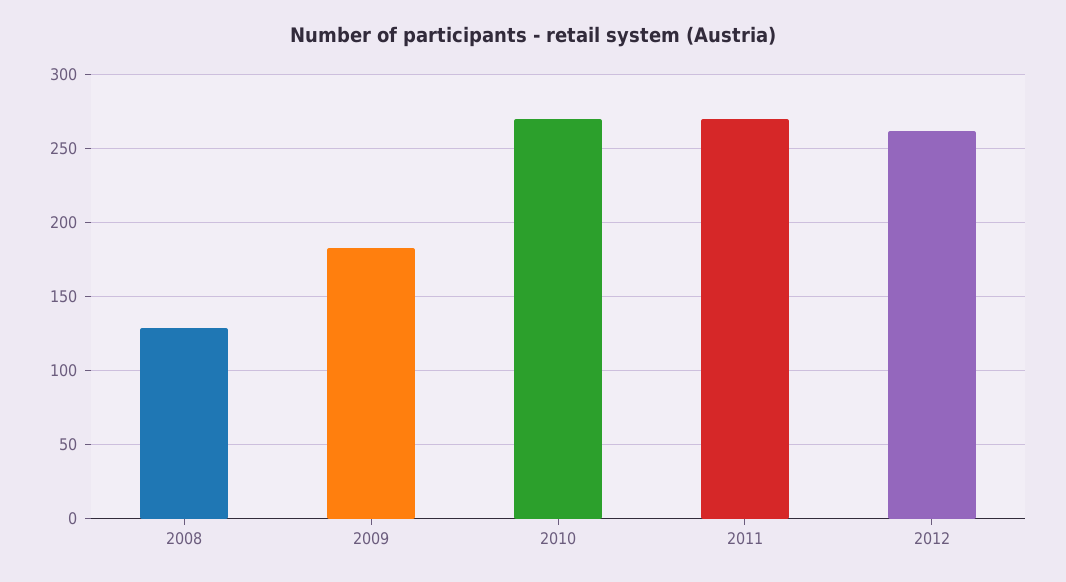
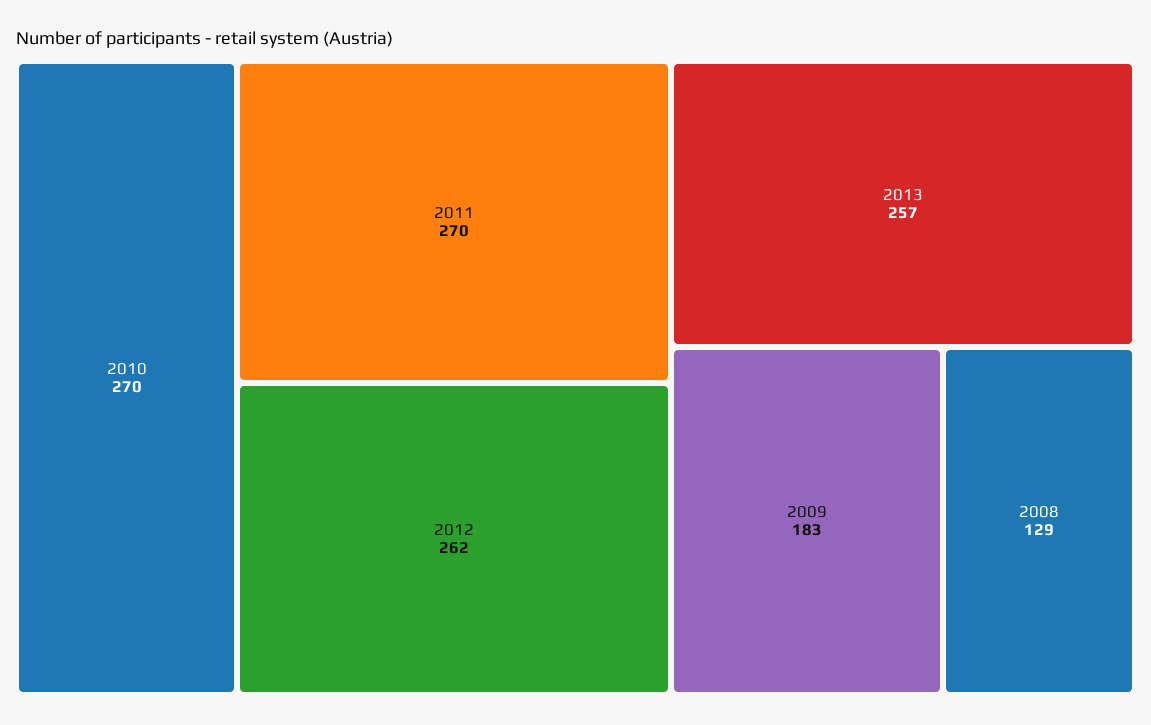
2013: none -> 257

